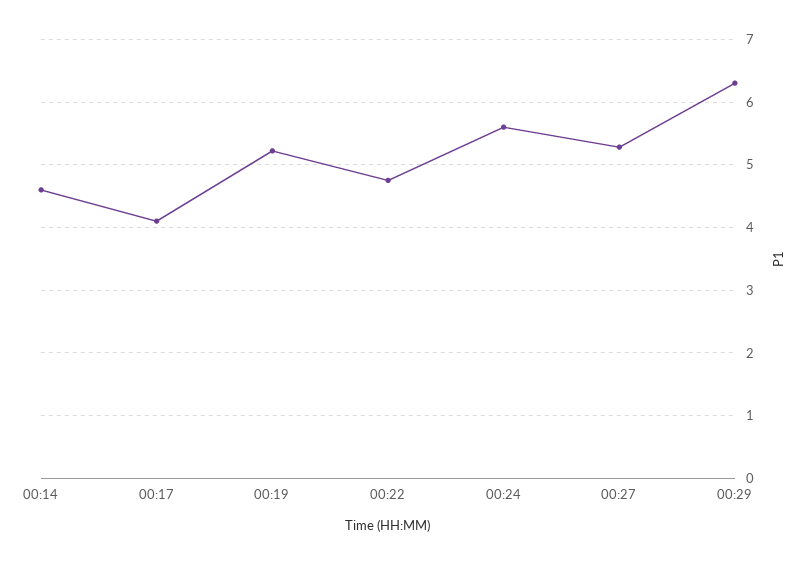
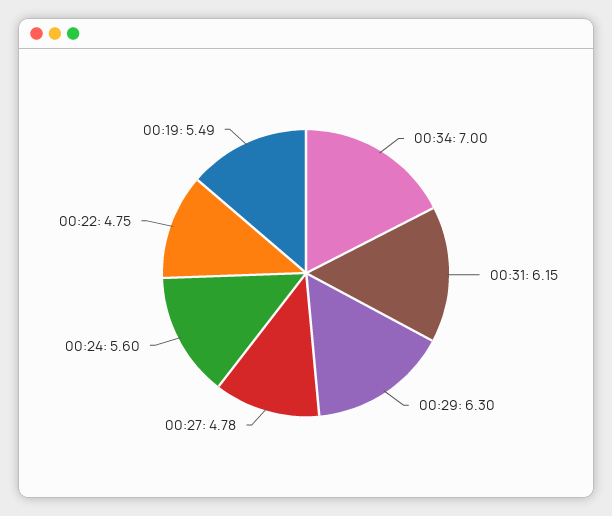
00:14: 4.6 -> none
00:17: 4.1 -> none
00:19: 5.2 -> 5.49
00:27: 5.3 -> 4.78
00:34: none -> 7
00:31: none -> 6.15

